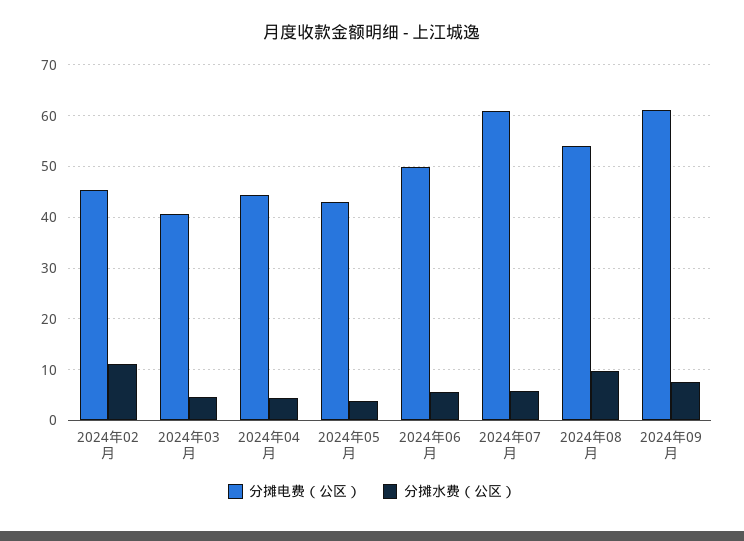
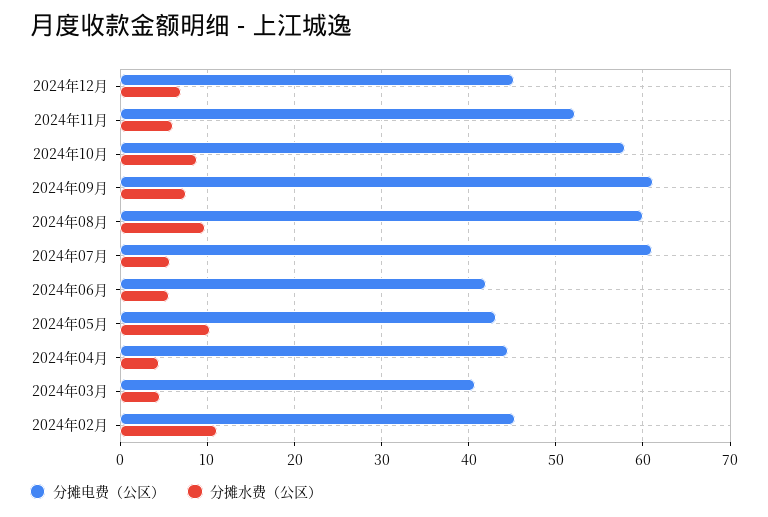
分摊水费（公区）, 2024年05月: 4 -> 10
分摊电费（公区）, 2024年06月: 50 -> 42
分摊电费（公区）, 2024年08月: 54 -> 60
分摊电费（公区）, 2024年12月: none -> 45
分摊水费（公区）, 2024年12月: none -> 7
分摊电费（公区）, 2024年11月: none -> 52
分摊水费（公区）, 2024年11月: none -> 6
分摊电费（公区）, 2024年10月: none -> 58
分摊水费（公区）, 2024年10月: none -> 9

